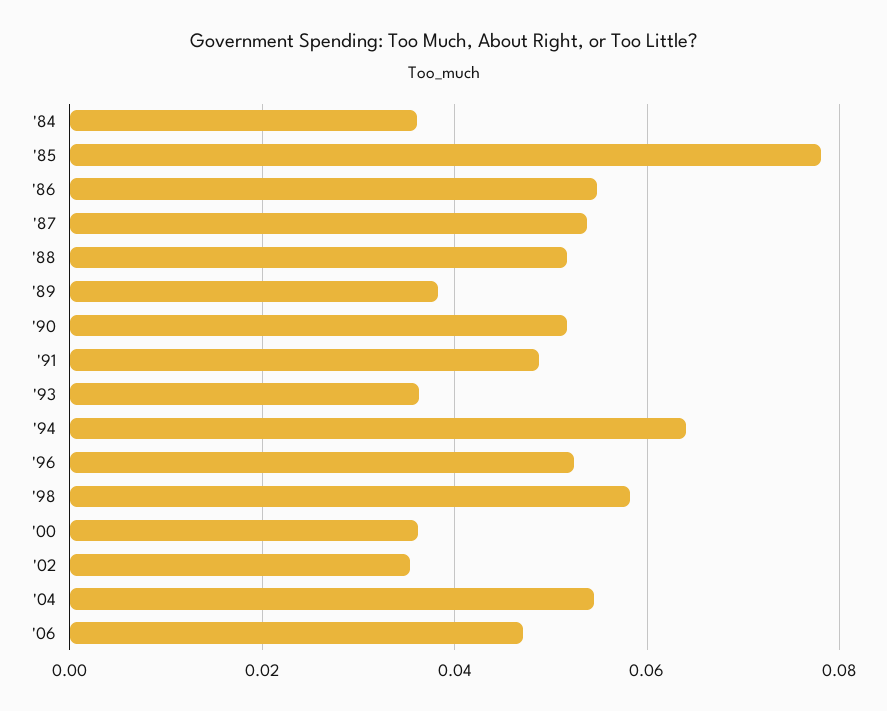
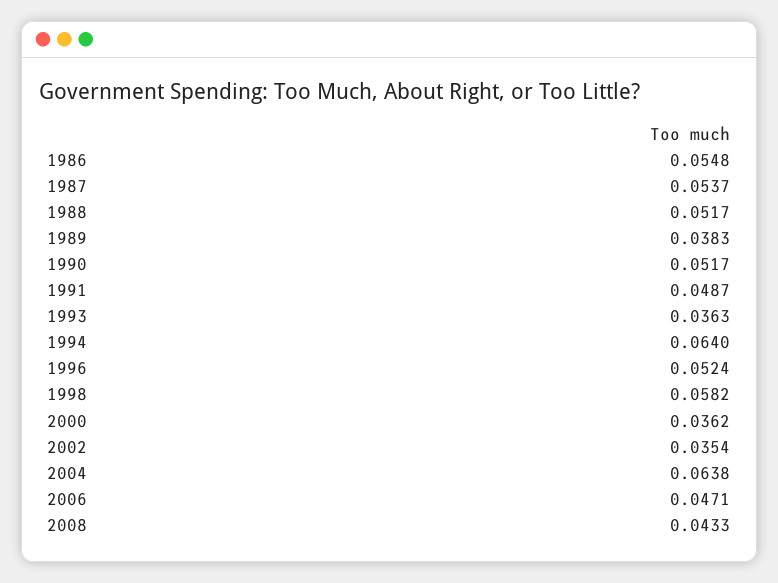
'84: 0.036 -> none
'85: 0.078 -> none
'04: 0.054 -> 0.0638
2008: none -> 0.0433

